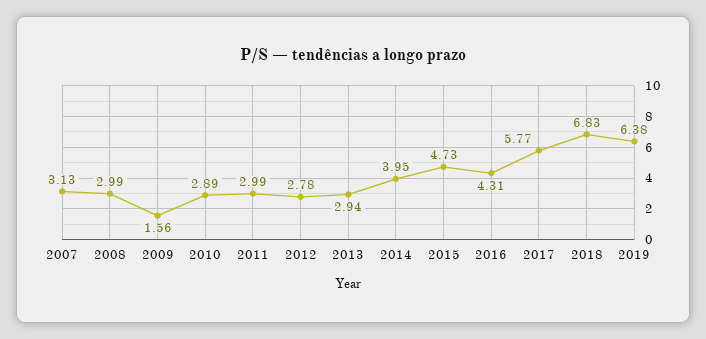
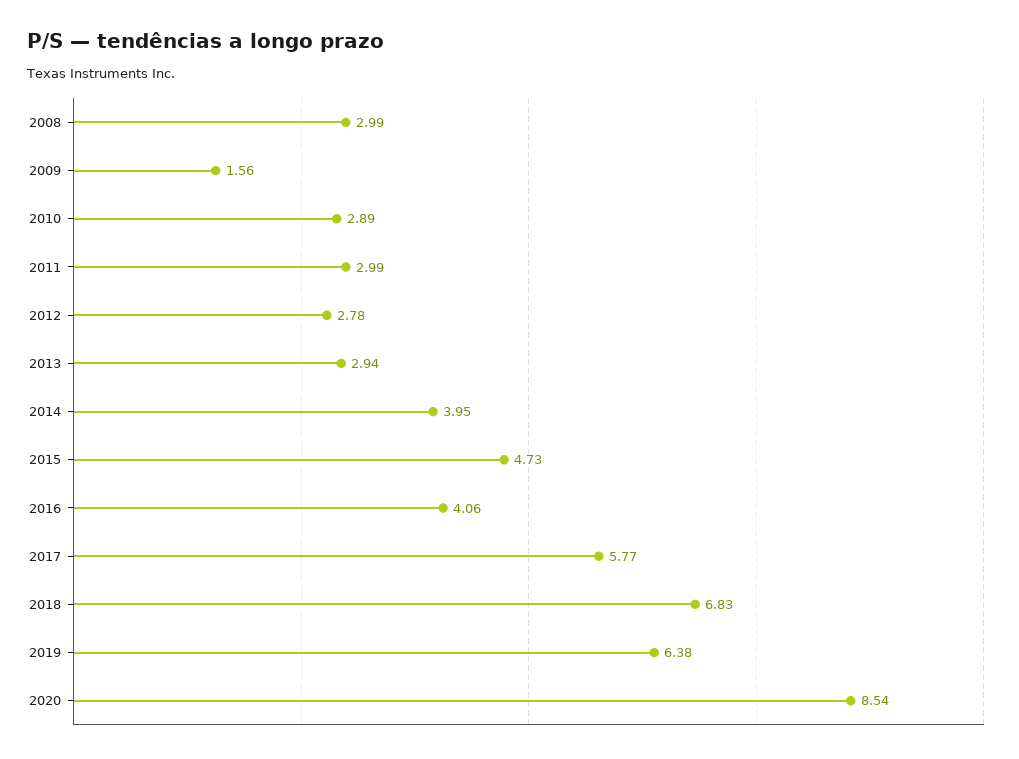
2007: 3.13 -> none
2016: 4.31 -> 4.06
2020: none -> 8.54

